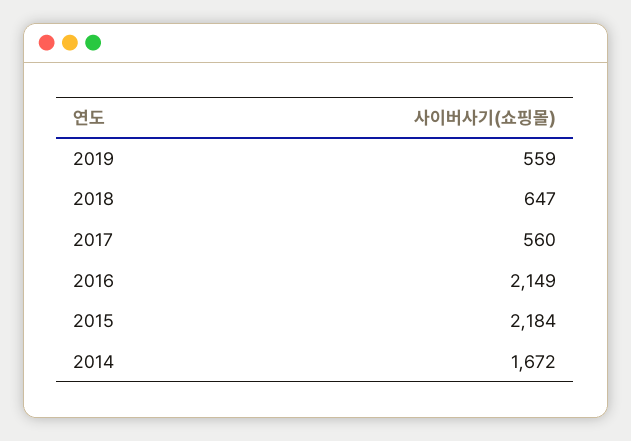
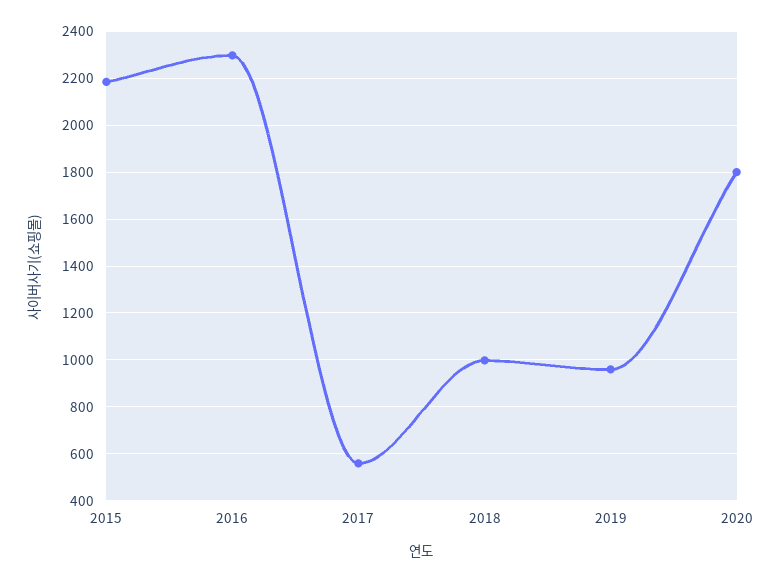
2019: 559 -> 950
2018: 647 -> 1000
2016: 2149 -> 2300
2014: 1672 -> none
2020: none -> 1800

